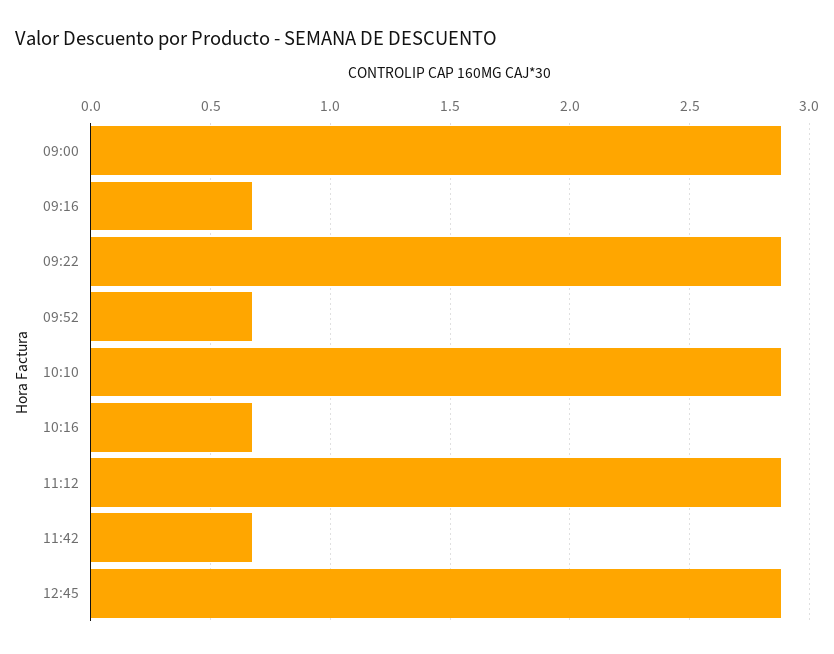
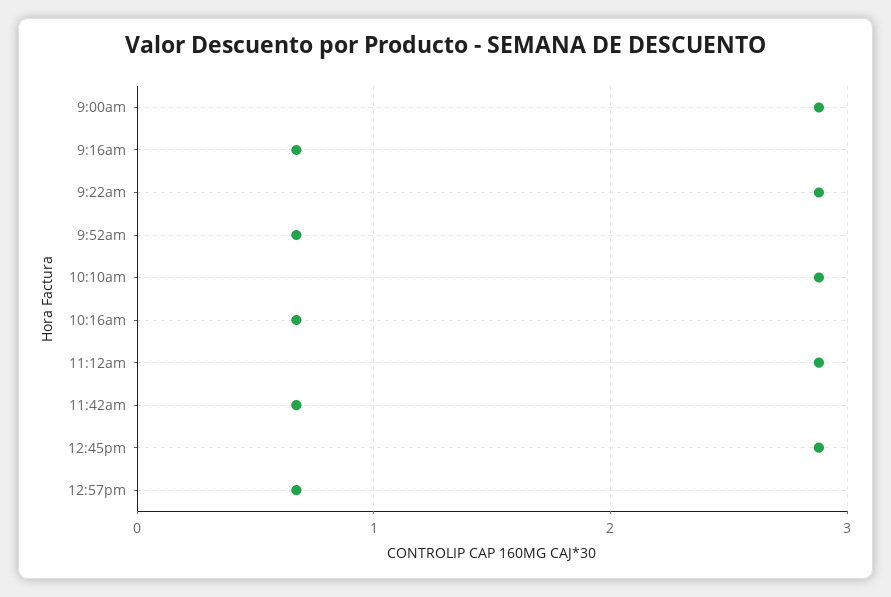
12:57pm: none -> 0.7

